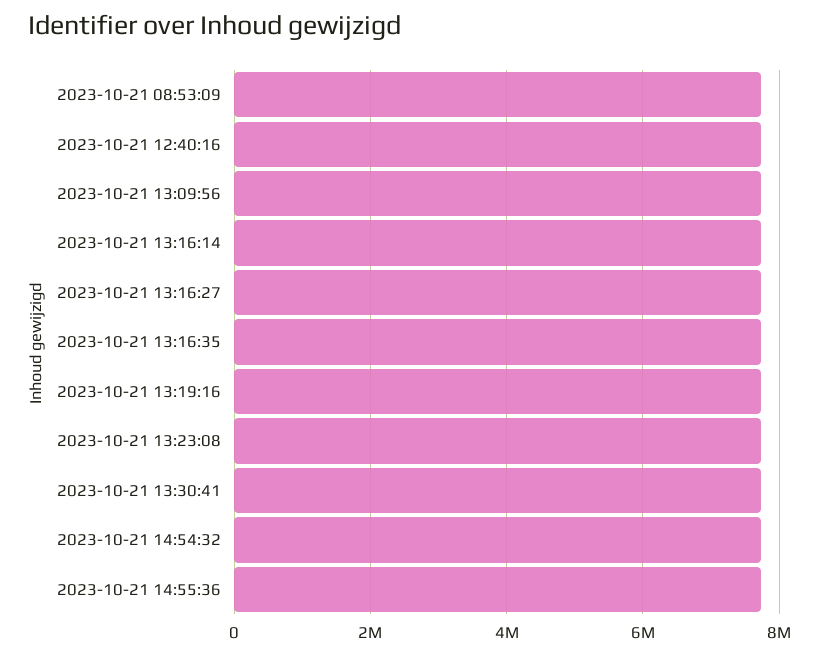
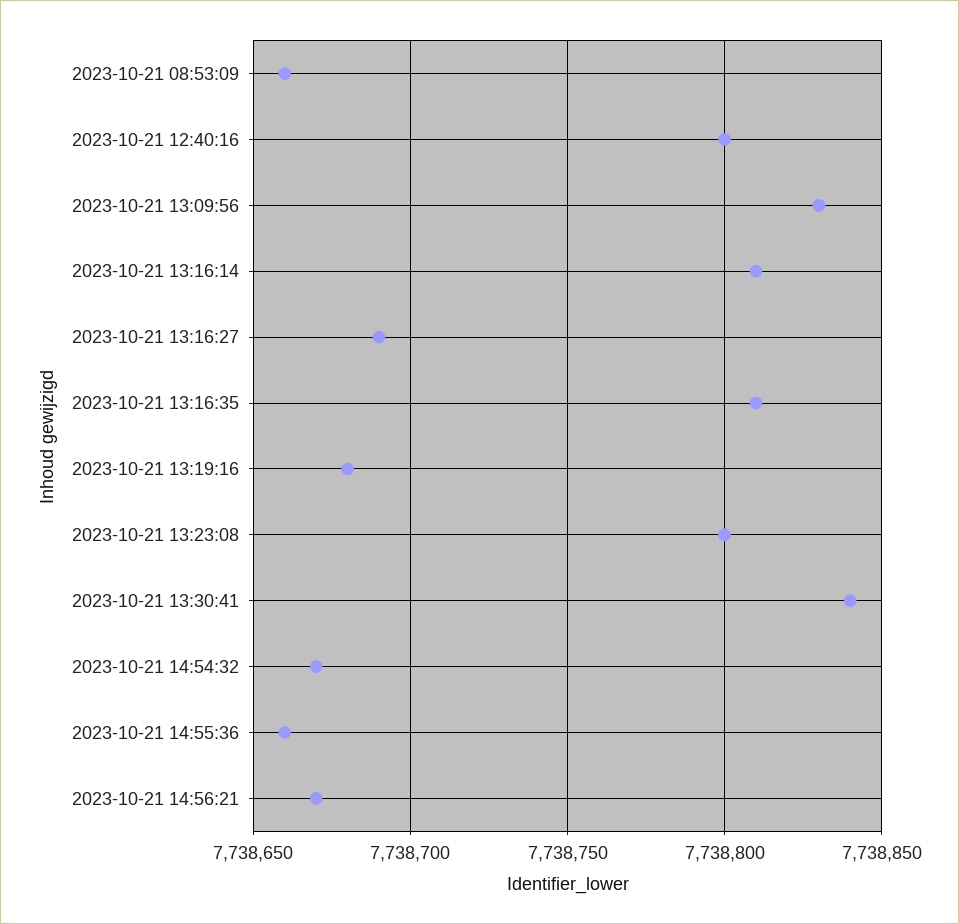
2023-10-21 14:56:21: none -> 7738670

